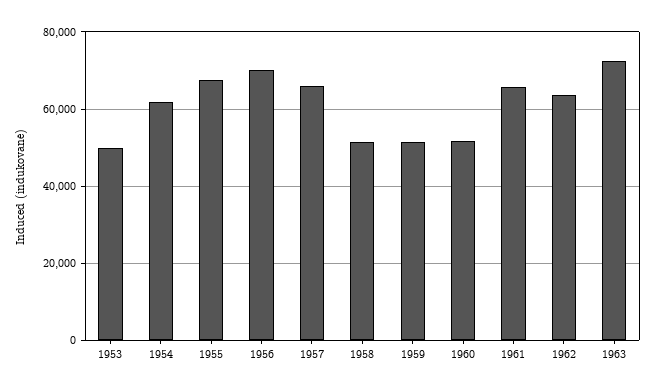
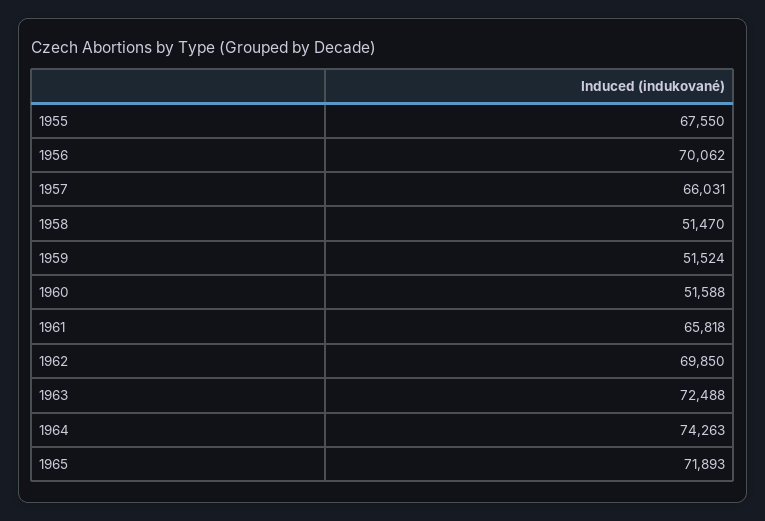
1953: 50000 -> none
1954: 62000 -> none
1962: 64000 -> 69850
1964: none -> 74263
1965: none -> 71893

